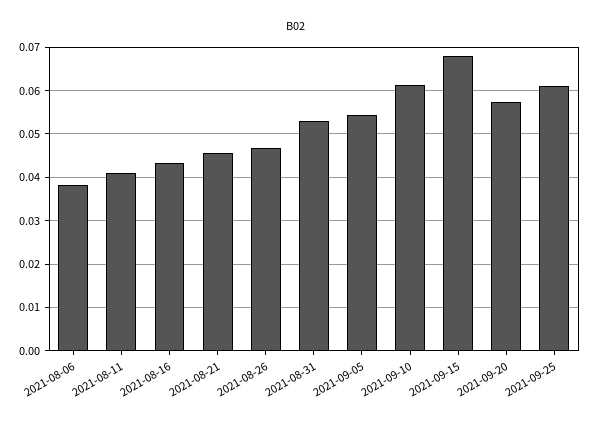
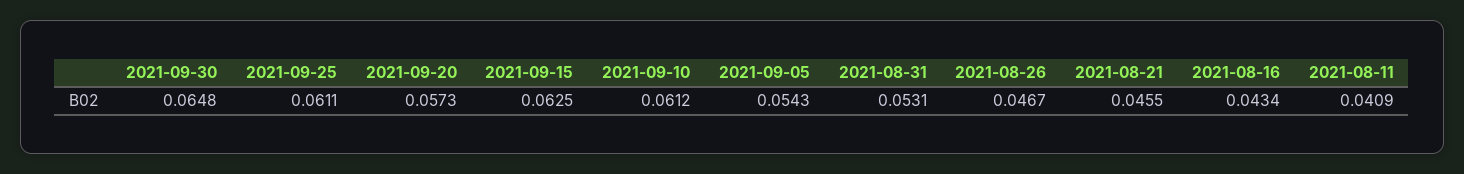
2021-08-06: 0.038 -> none
2021-09-15: 0.068 -> 0.0625
2021-09-30: none -> 0.0648

